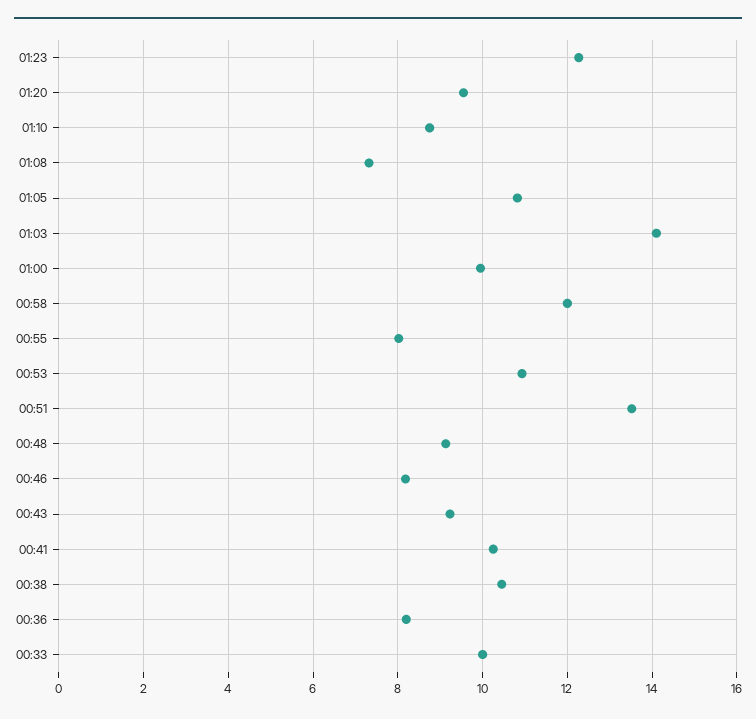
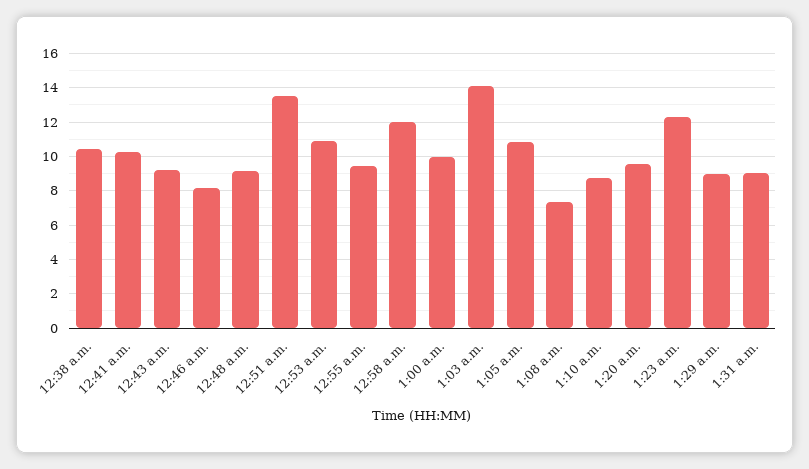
00:55: 8 -> 9.5
00:36: 8.2 -> none
00:33: 10 -> none
1:29 a.m.: none -> 9
1:31 a.m.: none -> 9

